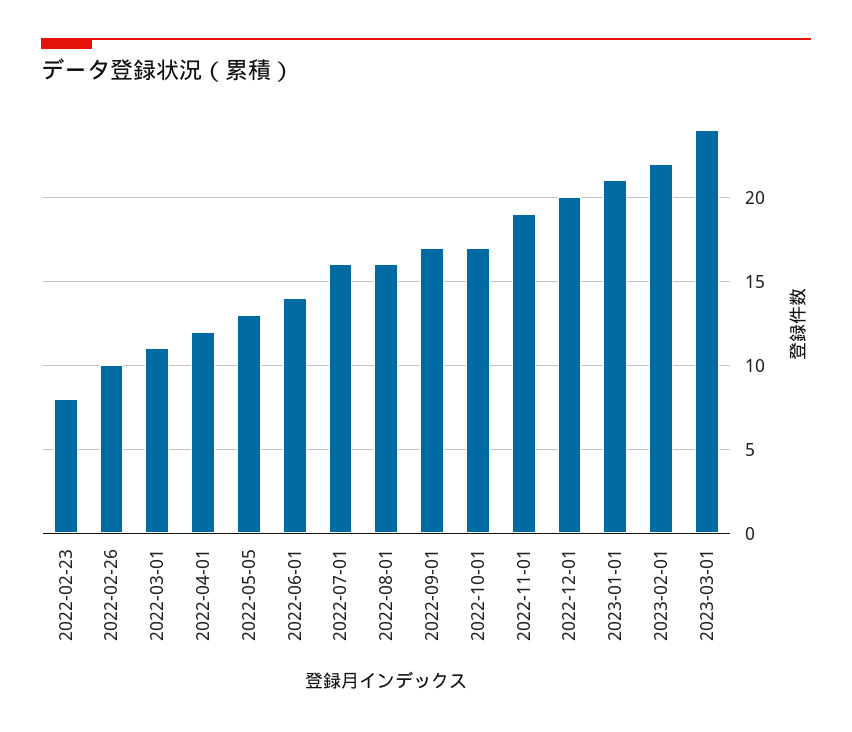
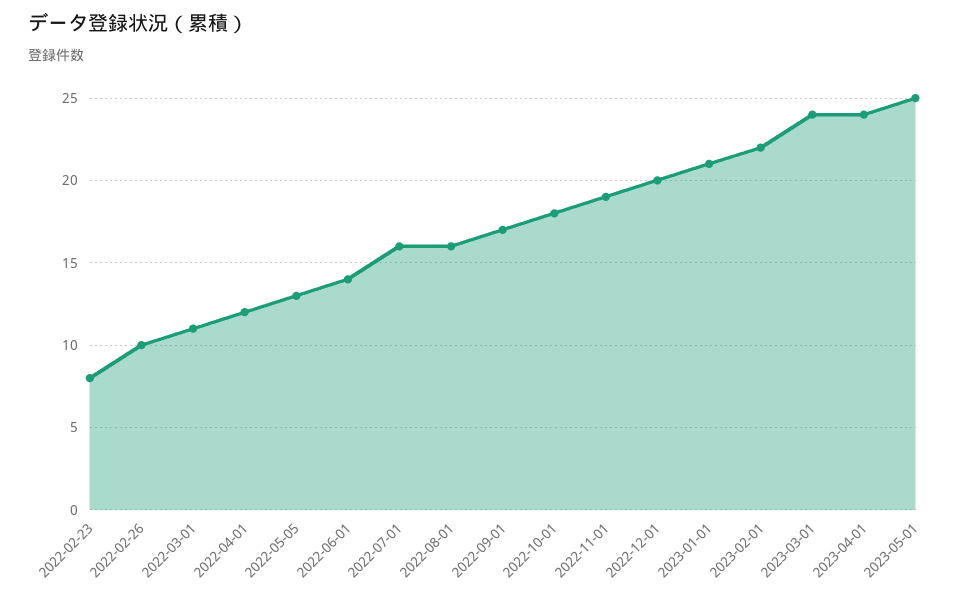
2022-10-01: 17 -> 18
2023-04-01: none -> 24
2023-05-01: none -> 25

